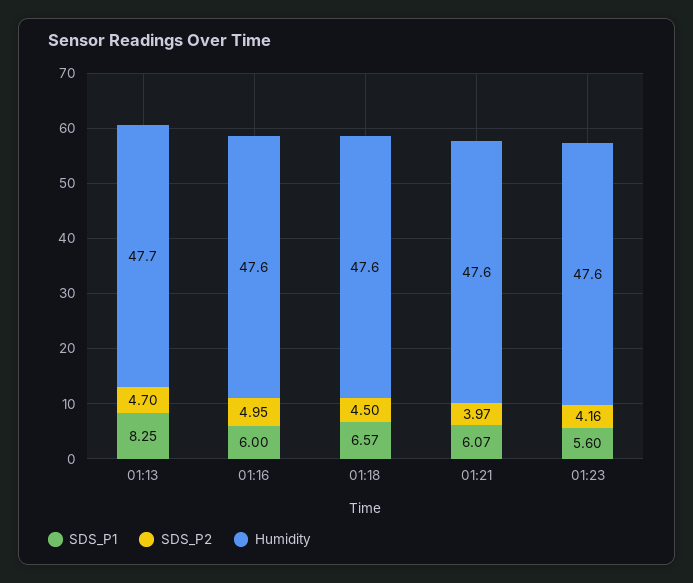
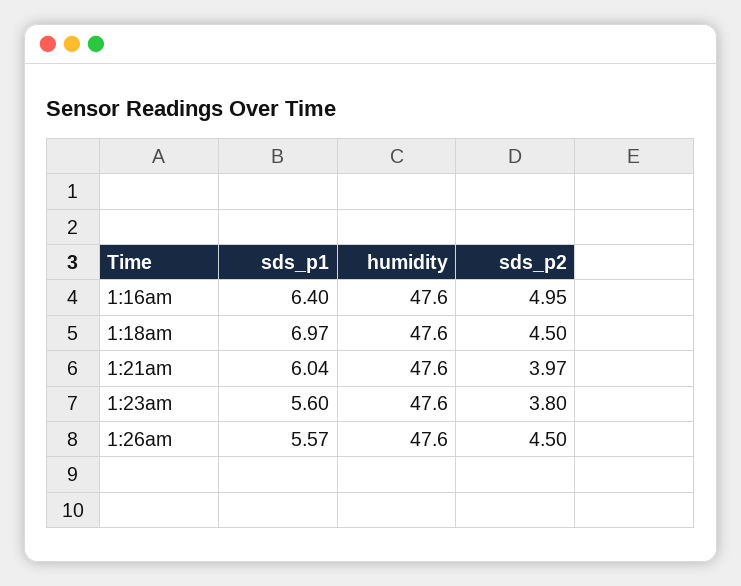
SDS_P1, 01:13: 8.25 -> none
SDS_P2, 01:13: 4.7 -> none
Humidity, 01:13: 47.7 -> none
SDS_P1, 01:16: 6 -> 6.4
SDS_P1, 01:18: 6.57 -> 6.97
SDS_P1, 01:21: 6.07 -> 6.04
SDS_P2, 01:23: 4.16 -> 3.8
SDS_P1, 1:26am: none -> 5.57
Humidity, 1:26am: none -> 47.6
SDS_P2, 1:26am: none -> 4.5

